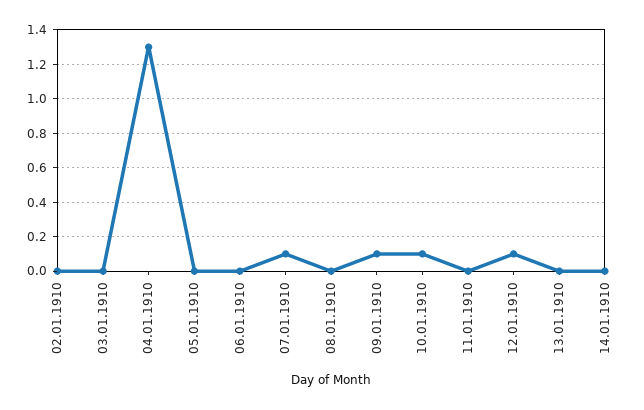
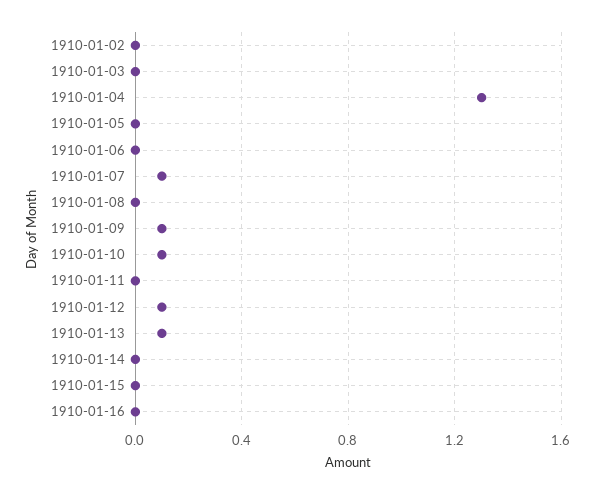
13.01.1910: 0 -> 0.1
1910-01-15: none -> 0
1910-01-16: none -> 0

